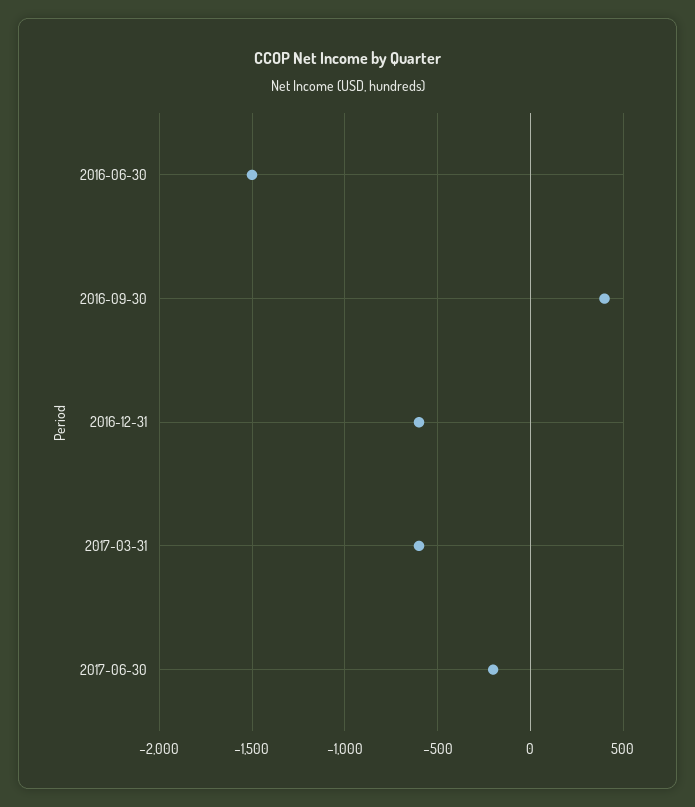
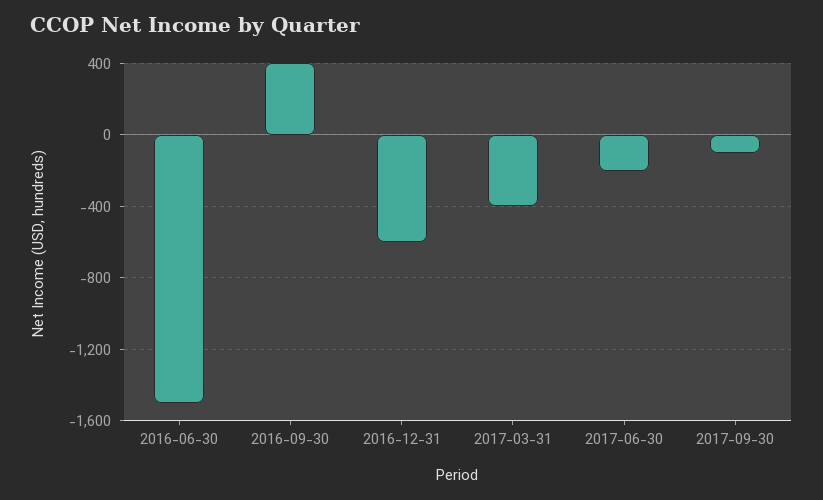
2017-03-31: -600 -> -400
2017-09-30: none -> -100

